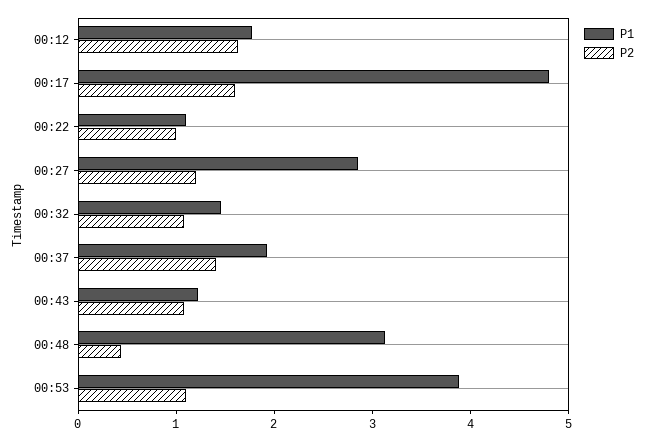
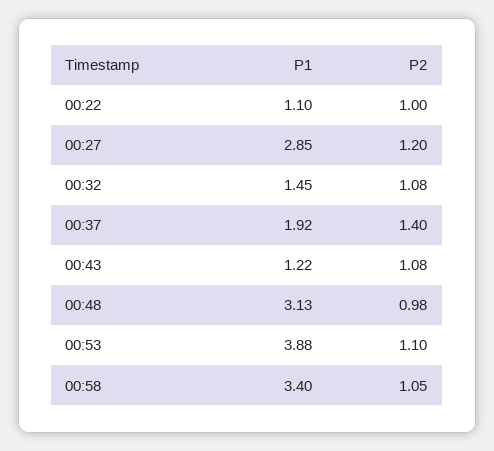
P1, 00:12: 1.8 -> none
P2, 00:12: 1.6 -> none
P1, 00:17: 4.8 -> none
P2, 00:17: 1.6 -> none
P2, 00:48: 0.4 -> 0.98
P1, 00:58: none -> 3.4
P2, 00:58: none -> 1.05

